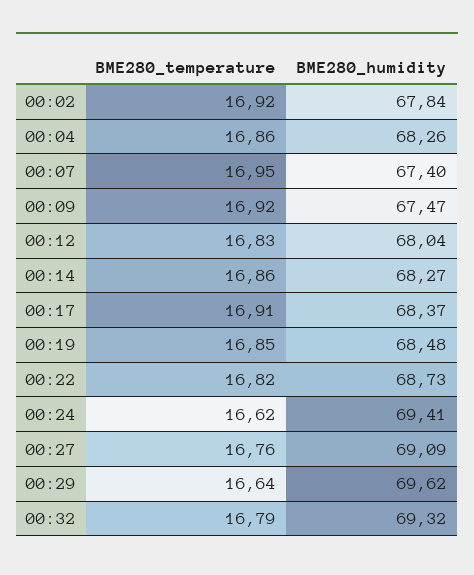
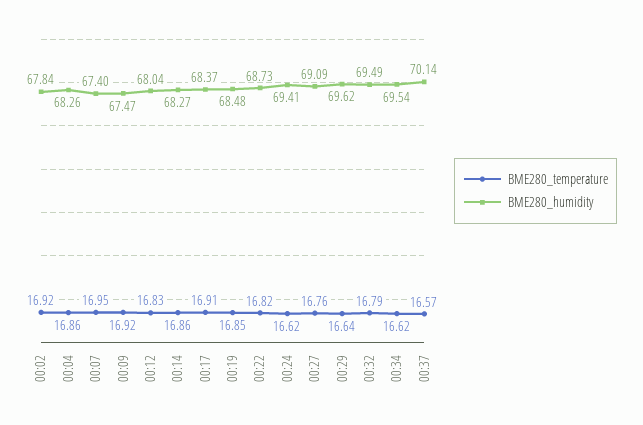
BME280_humidity, 00:32: 69.32 -> 69.49
BME280_temperature, 00:34: none -> 16.62
BME280_humidity, 00:34: none -> 69.54
BME280_temperature, 00:37: none -> 16.57
BME280_humidity, 00:37: none -> 70.14

